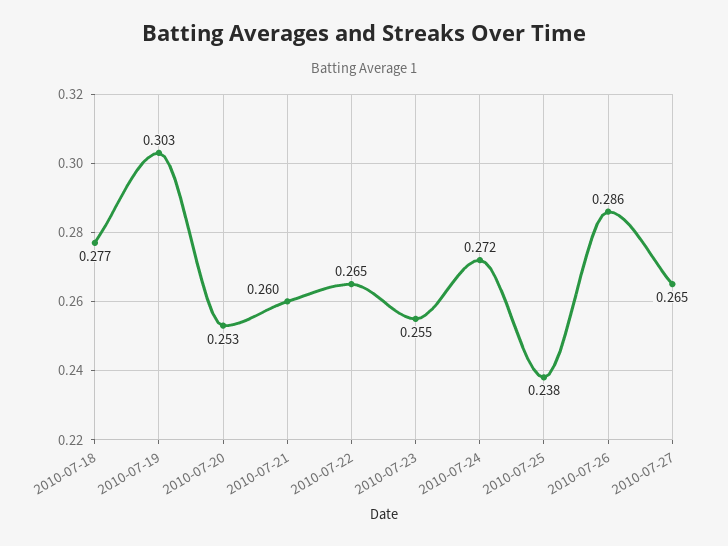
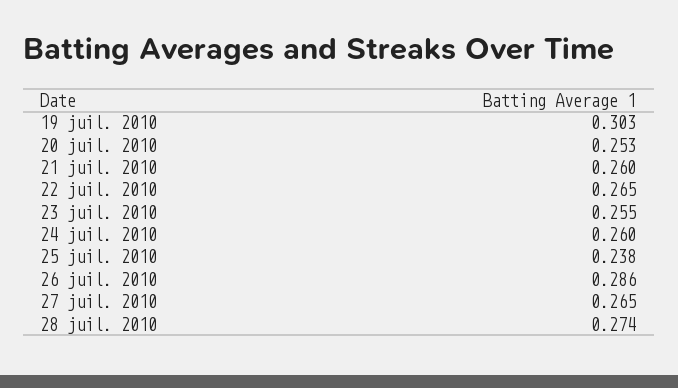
2010-07-18: 0.277 -> none
2010-07-24: 0.272 -> 0.26
28 juil. 2010: none -> 0.274

